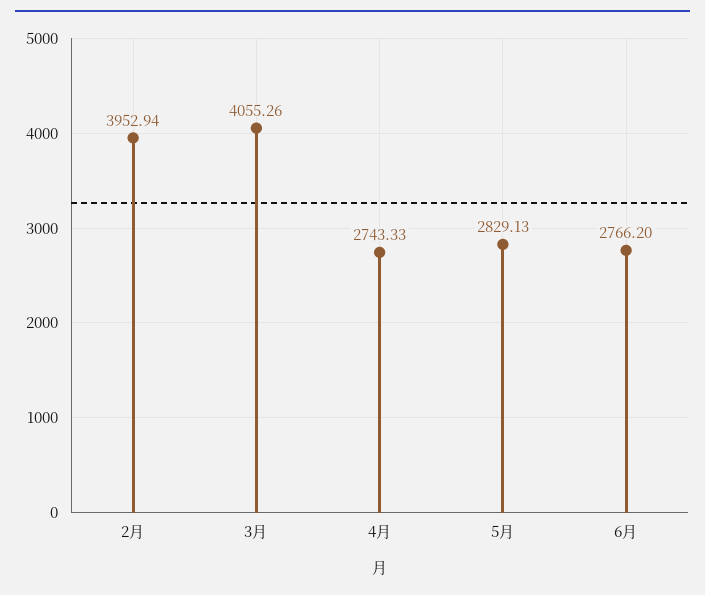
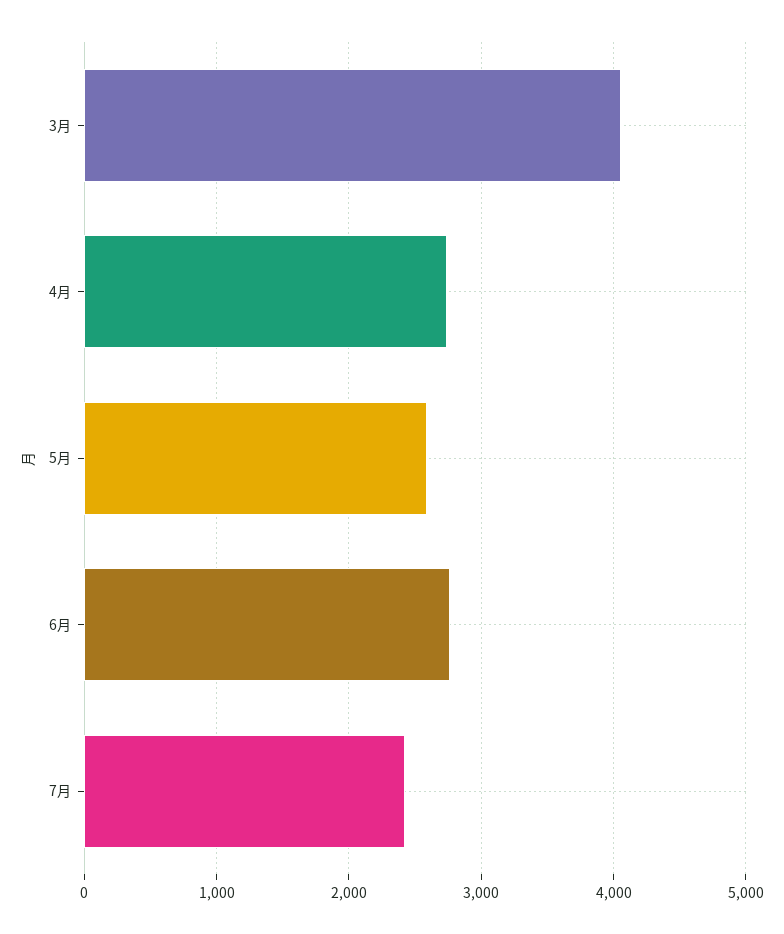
2月: 3952.94 -> none
5月: 2829.13 -> 2600
7月: none -> 2400

